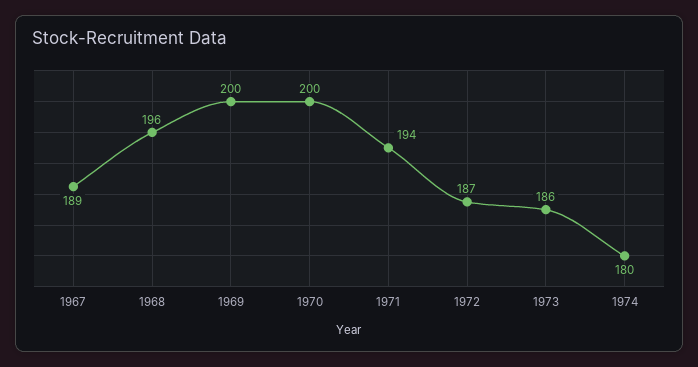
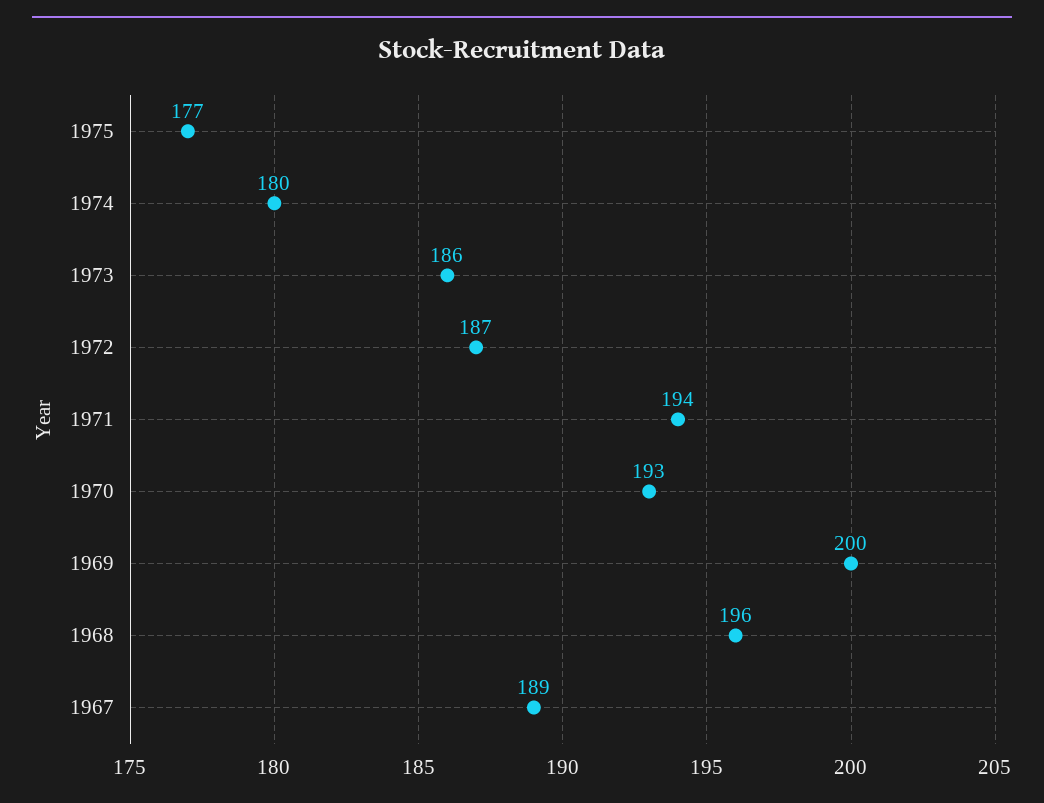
1970: 200 -> 193
1975: none -> 177

